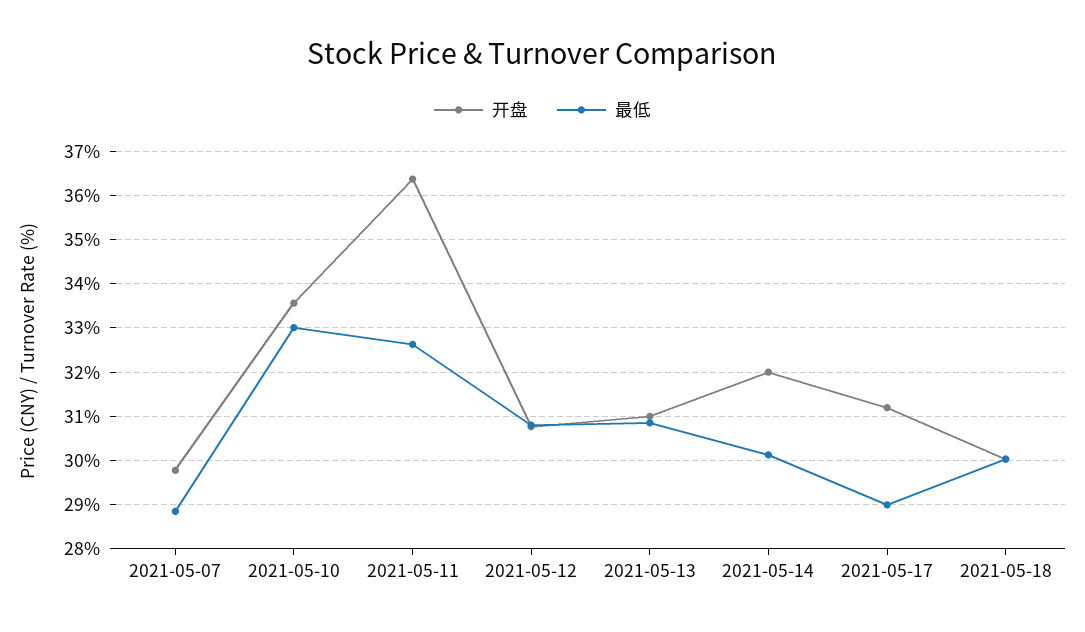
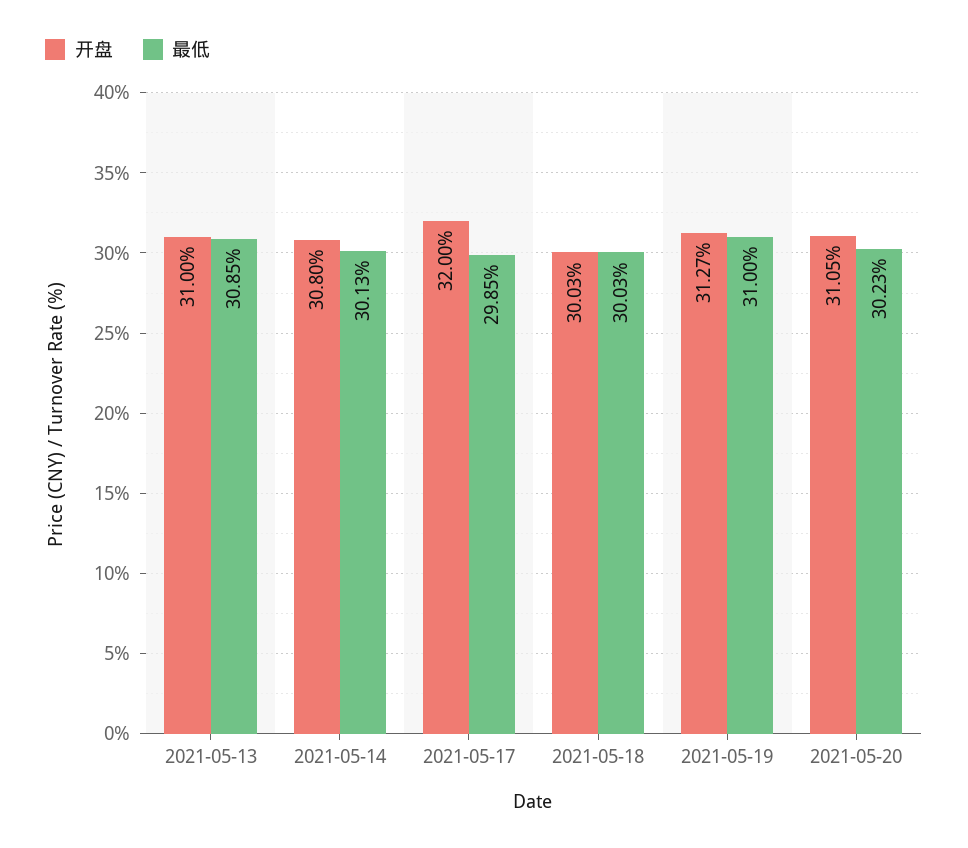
开盘, 2021-05-07: 29.8 -> none
最低, 2021-05-07: 28.8 -> none
开盘, 2021-05-10: 33.6 -> none
最低, 2021-05-10: 33 -> none
开盘, 2021-05-11: 36.4 -> none
最低, 2021-05-11: 32.6 -> none
开盘, 2021-05-12: 30.8 -> none
最低, 2021-05-12: 30.8 -> none
开盘, 2021-05-14: 32 -> 30.8
开盘, 2021-05-17: 31.2 -> 32
最低, 2021-05-17: 29 -> 29.85
开盘, 2021-05-19: none -> 31.27
最低, 2021-05-19: none -> 31
开盘, 2021-05-20: none -> 31.05
最低, 2021-05-20: none -> 30.23

